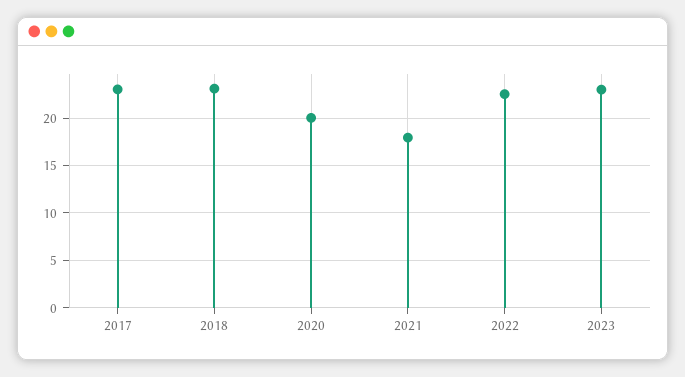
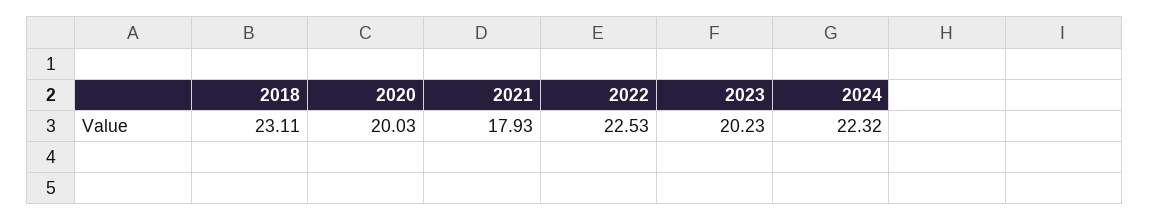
2017: 23 -> none
2023: 23 -> 20.23
2024: none -> 22.32

